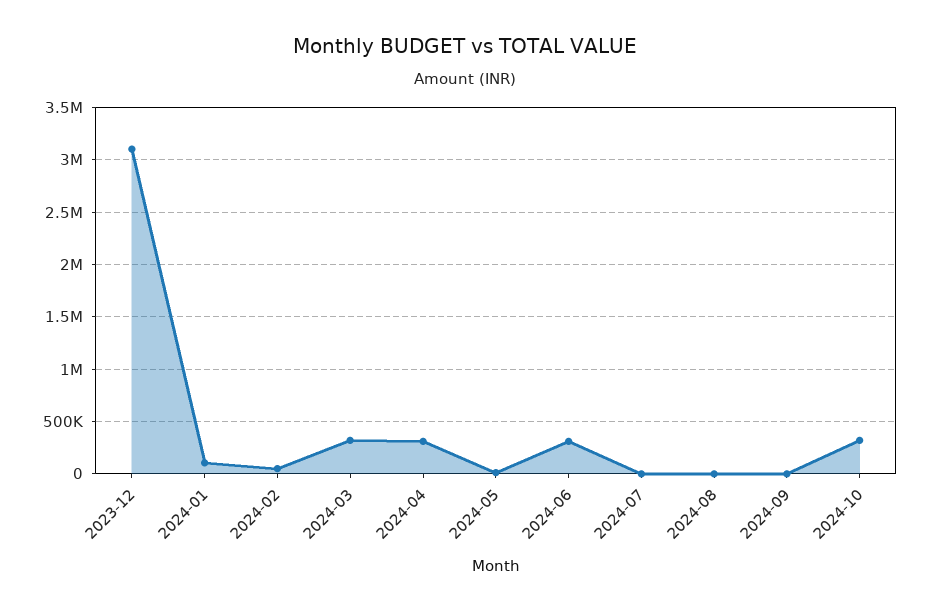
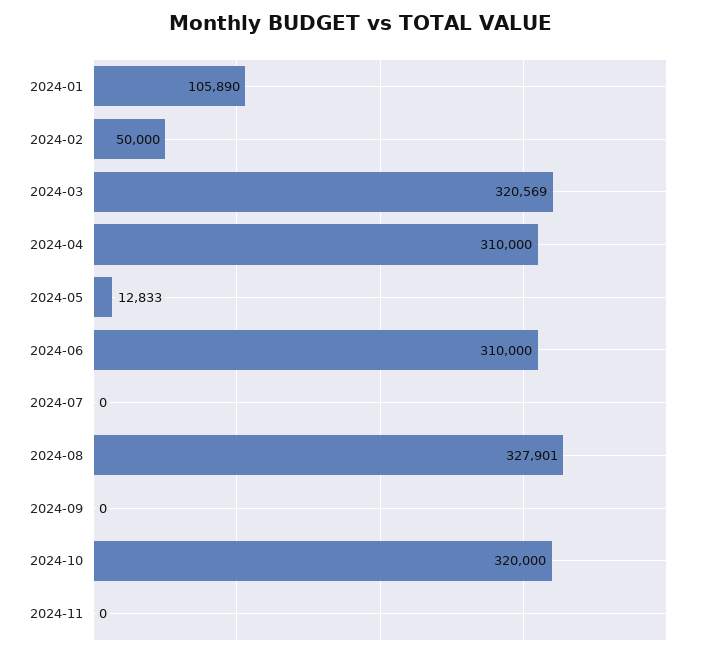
2023-12: 3100000 -> none
2024-08: 0 -> 327901
2024-11: none -> 0

